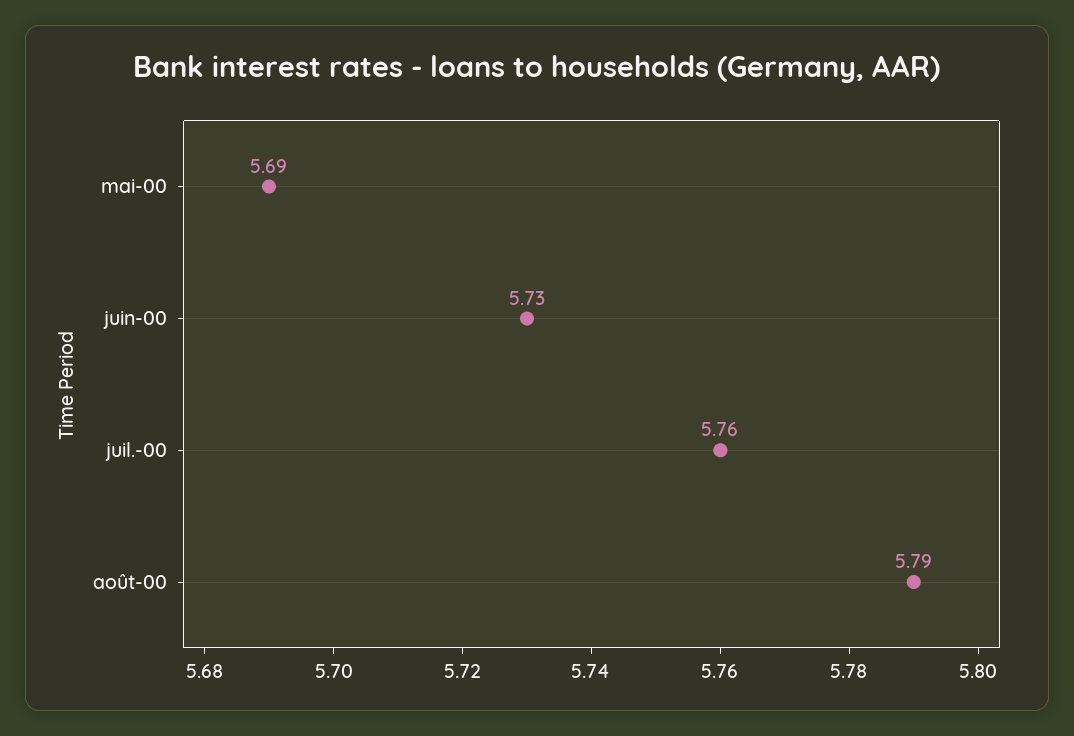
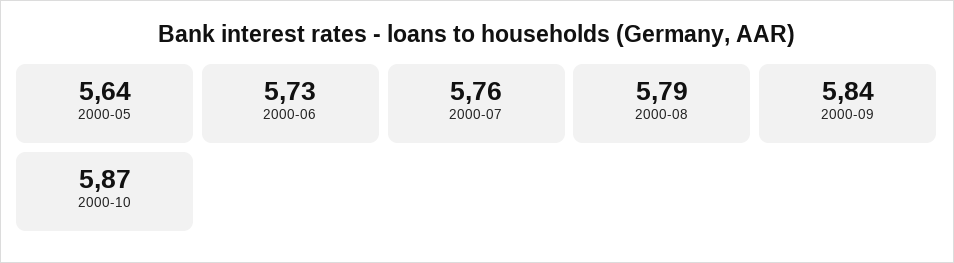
mai-00: 5.69 -> 5.64
2000-09: none -> 5.84
2000-10: none -> 5.87

